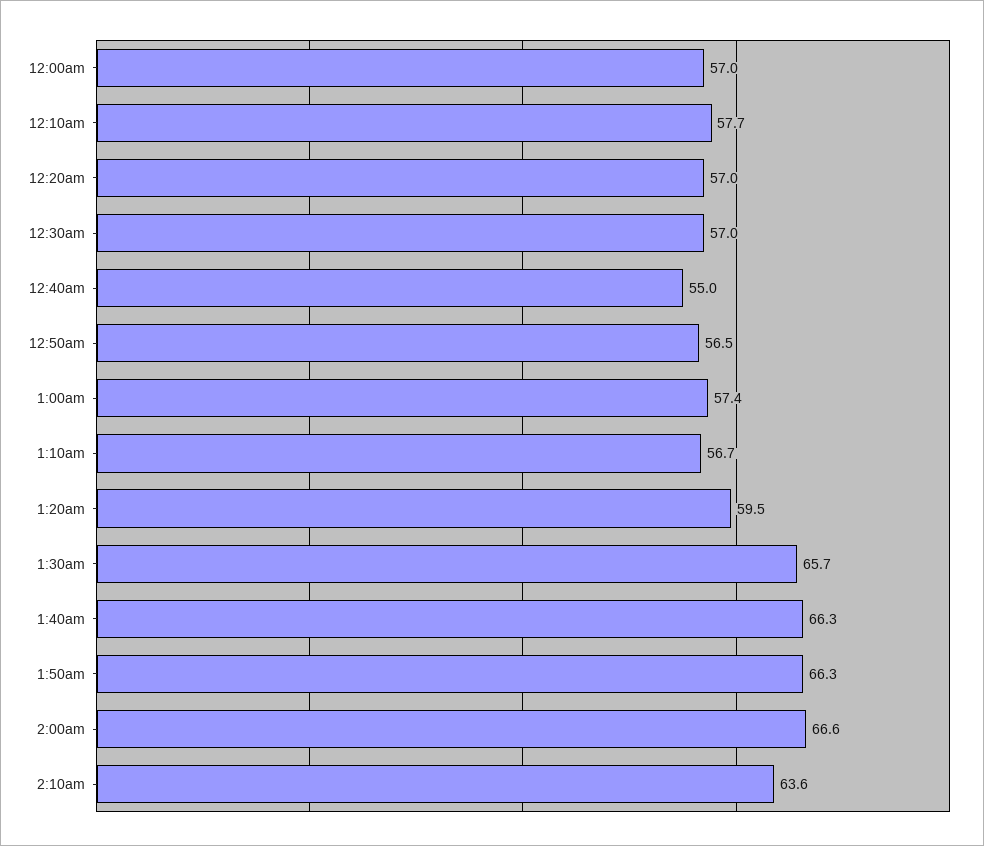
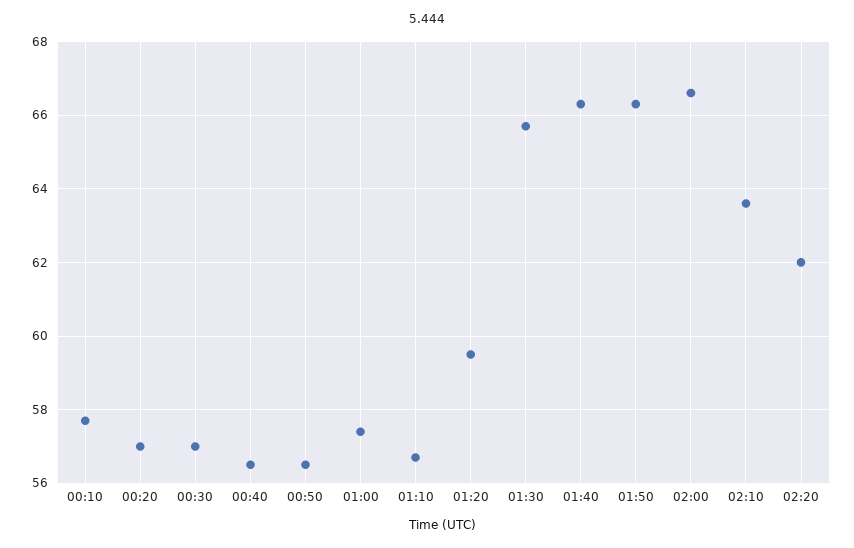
12:00am: 57 -> none
12:40am: 55 -> 56.5
02:20: none -> 62

